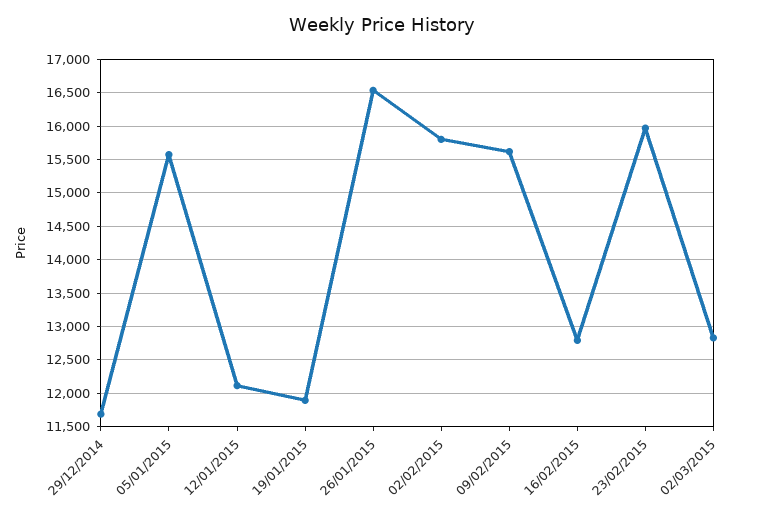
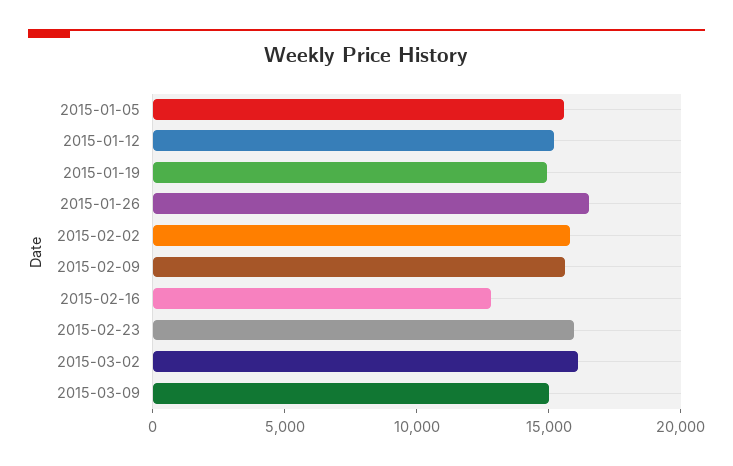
29/12/2014: 11700 -> none
12/01/2015: 12100 -> 15000
19/01/2015: 11900 -> 15000
02/03/2015: 12800 -> 16000
2015-03-09: none -> 15000

